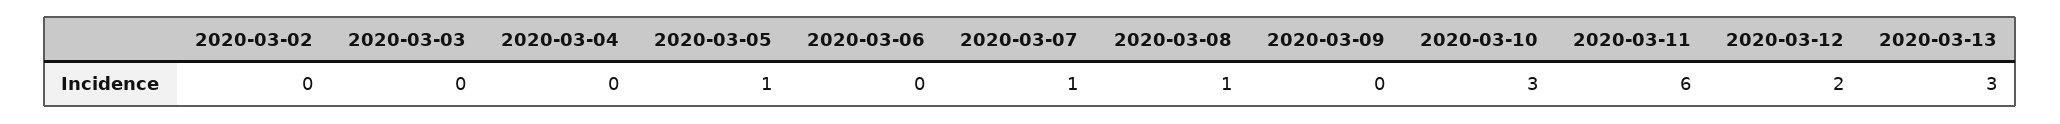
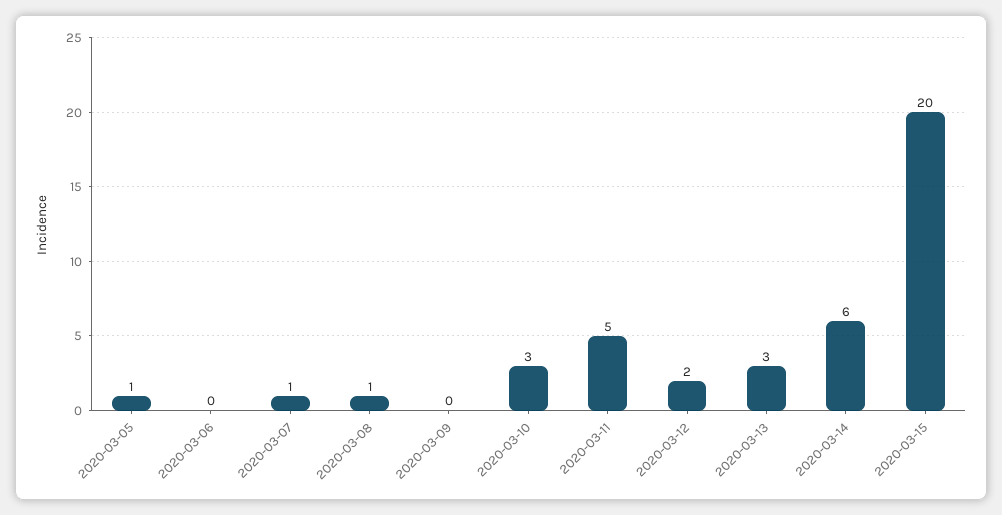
2020-03-02: 0 -> none
2020-03-03: 0 -> none
2020-03-04: 0 -> none
2020-03-11: 6 -> 5
2020-03-14: none -> 6
2020-03-15: none -> 20

